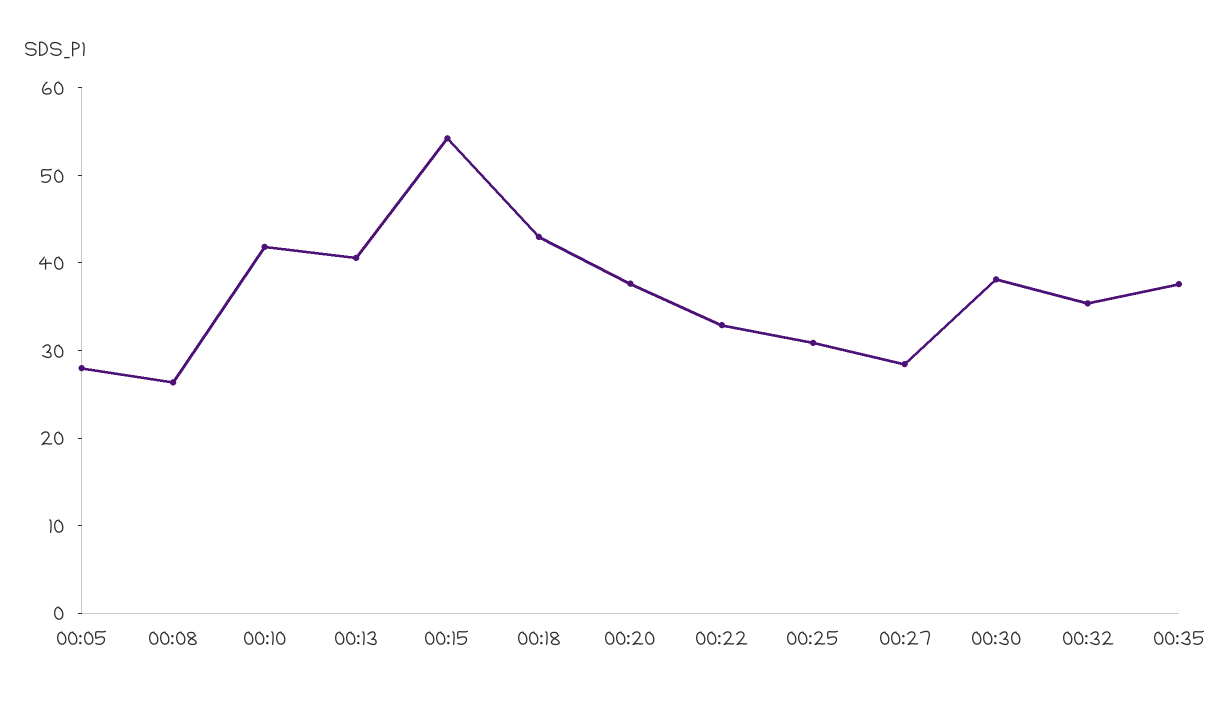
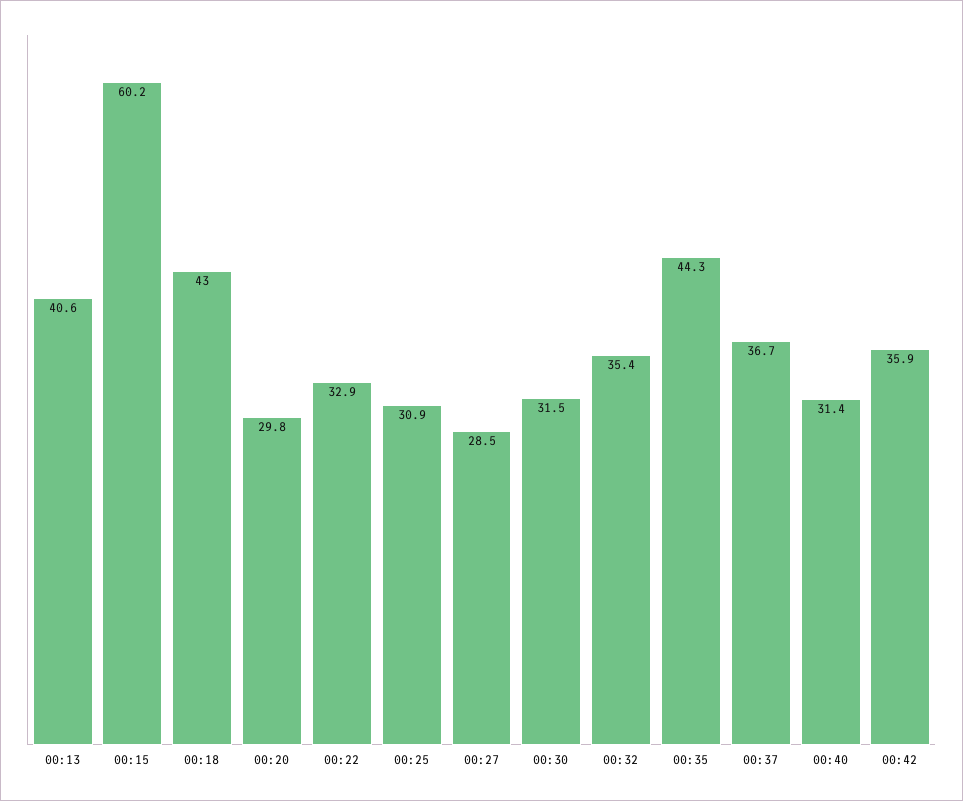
00:05: 28 -> none
00:08: 26 -> none
00:10: 42 -> none
00:15: 54 -> 60.2
00:20: 38 -> 29.8
00:30: 38 -> 31.5
00:35: 38 -> 44.3
00:37: none -> 36.7
00:40: none -> 31.4
00:42: none -> 35.9

